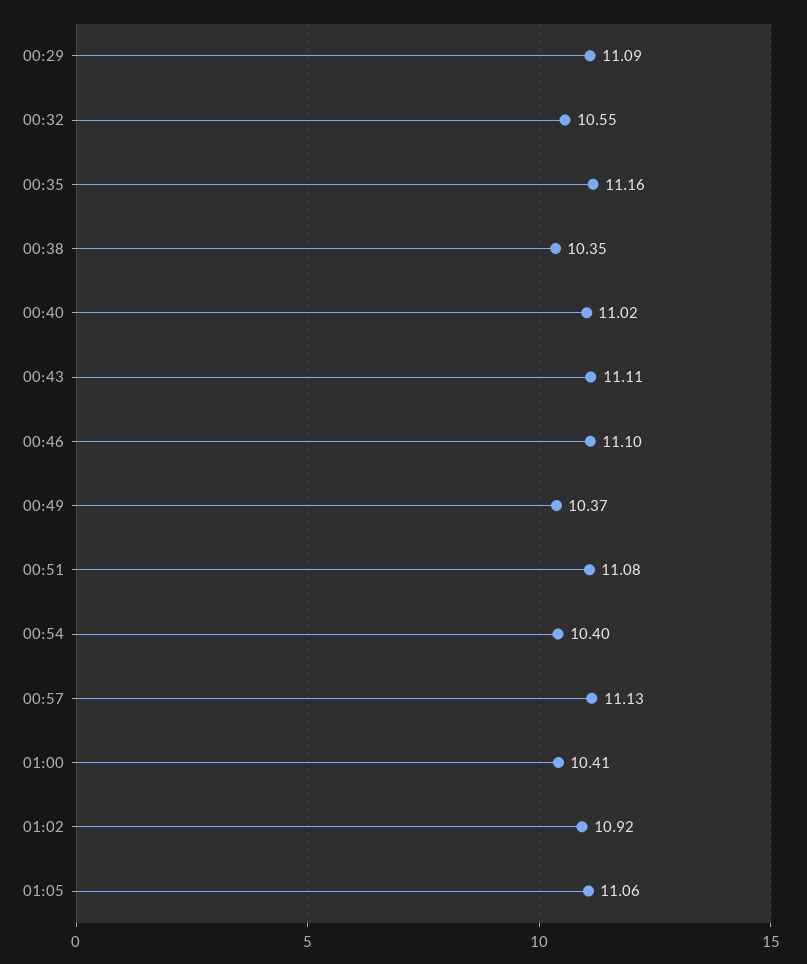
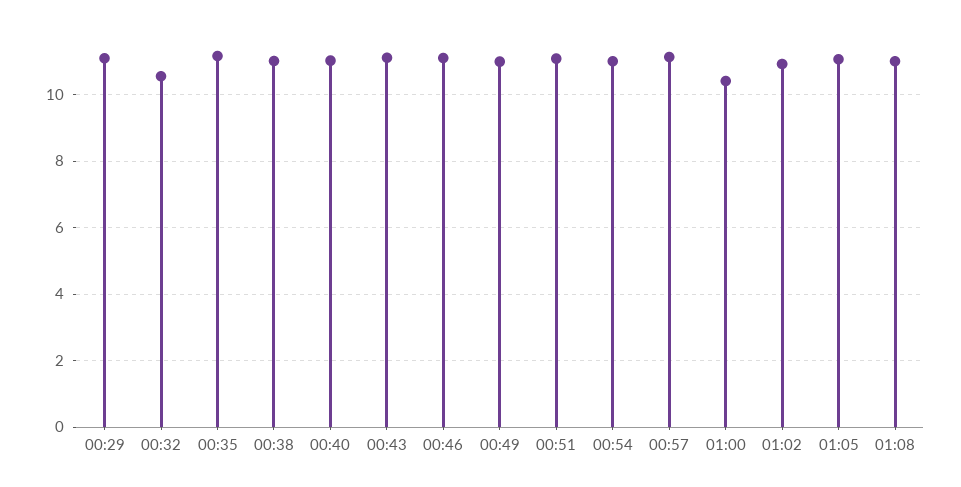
00:38: 10.35 -> 11
00:49: 10.37 -> 11
00:54: 10.4 -> 11
01:08: none -> 11

